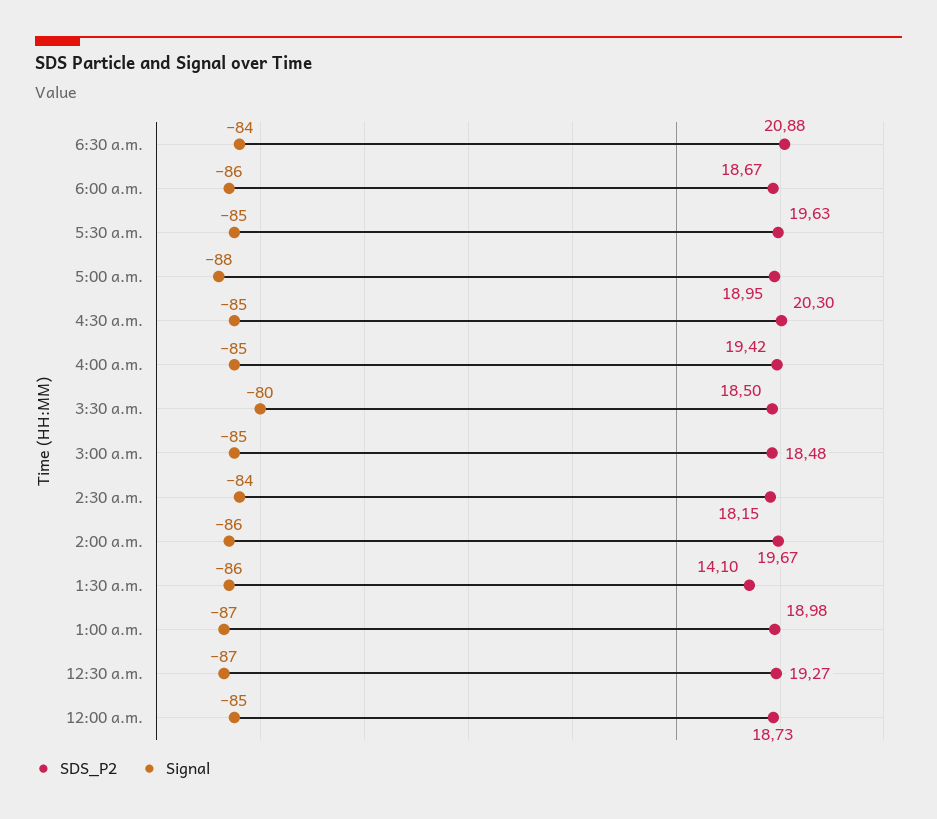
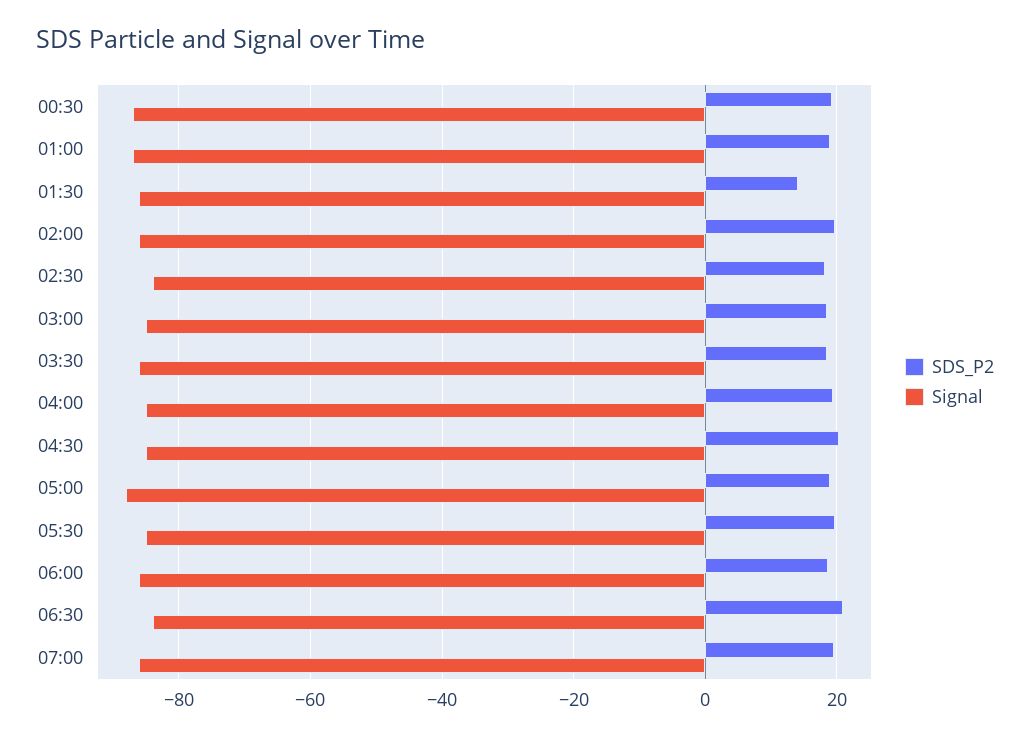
Signal, 3:30 a.m.: -80 -> -86
SDS_P2, 12:00 a.m.: 18.73 -> none
Signal, 12:00 a.m.: -85 -> none
SDS_P2, 07:00: none -> 20
Signal, 07:00: none -> -86

